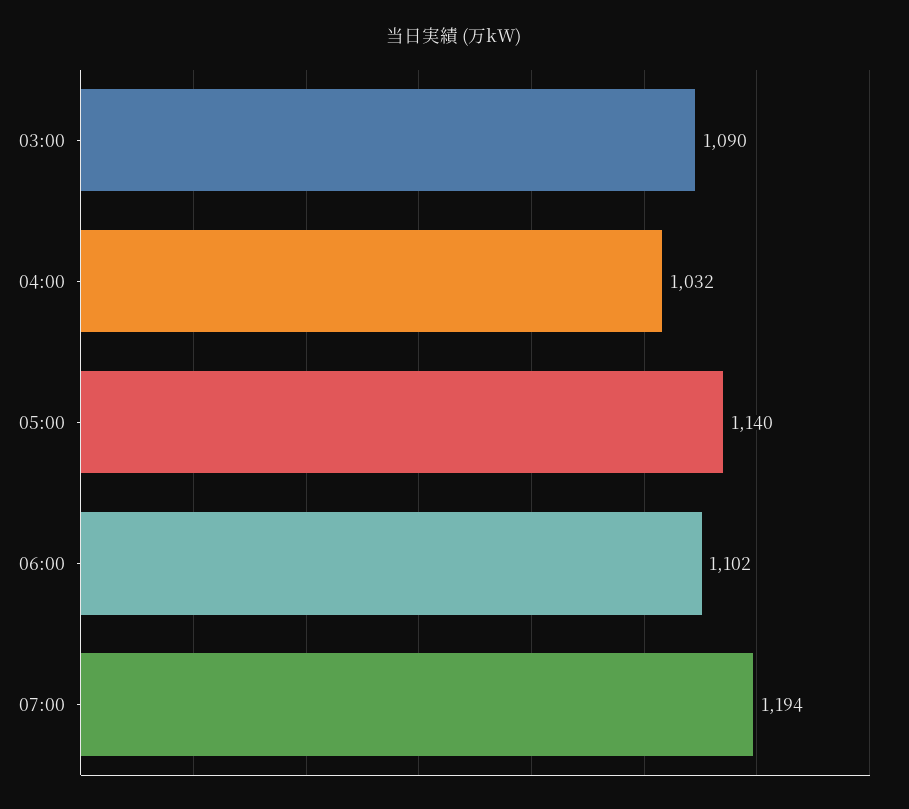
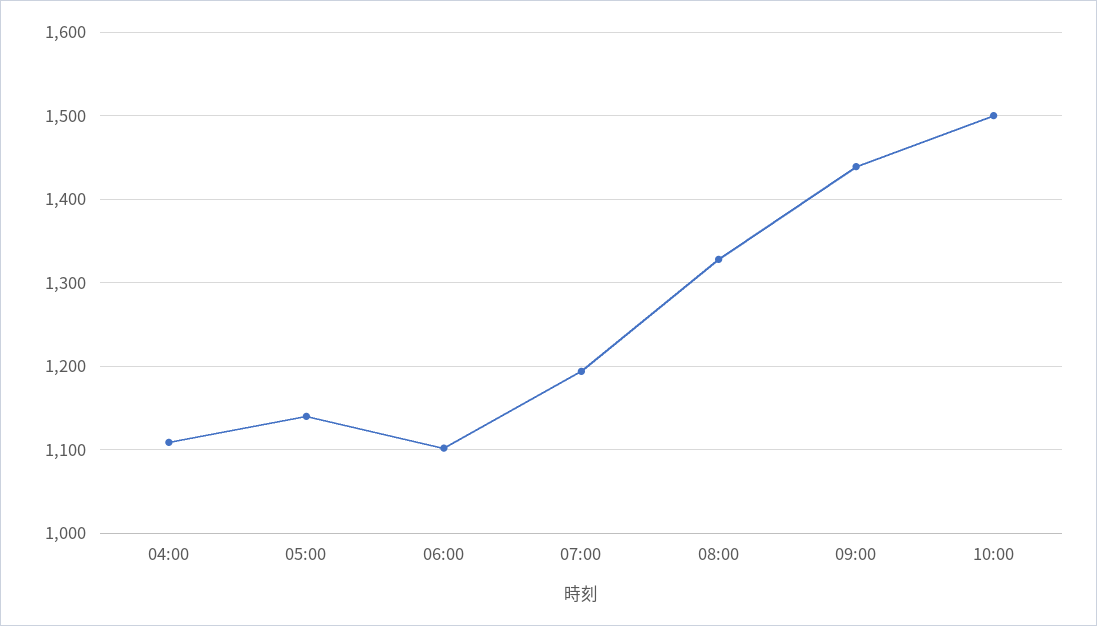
03:00: 1090 -> none
04:00: 1032 -> 1110
08:00: none -> 1330
09:00: none -> 1440
10:00: none -> 1500

